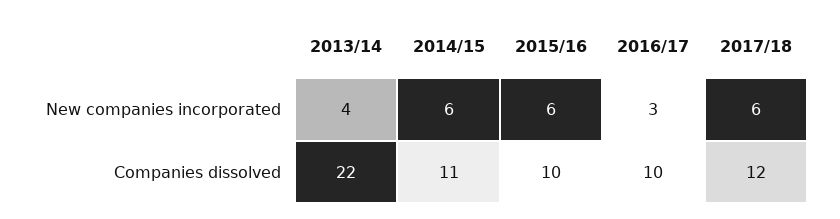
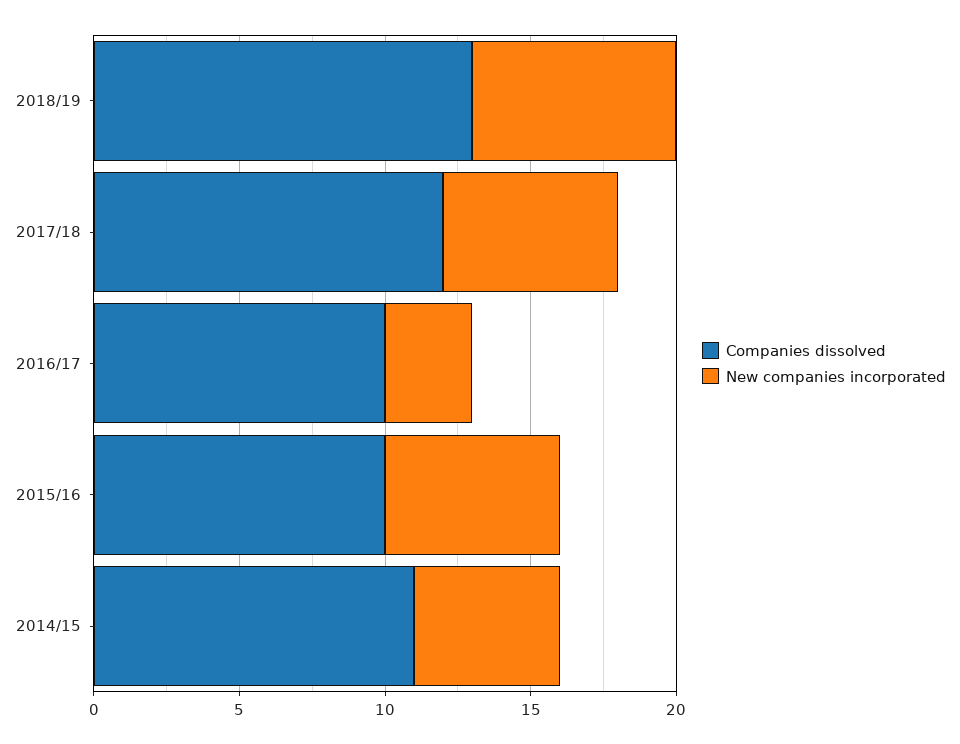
New companies incorporated, 2013/14: 4 -> none
New companies incorporated, 2014/15: 6 -> 5
Companies dissolved, 2013/14: 22 -> none
Companies dissolved, 2018/19: none -> 13
New companies incorporated, 2018/19: none -> 7

